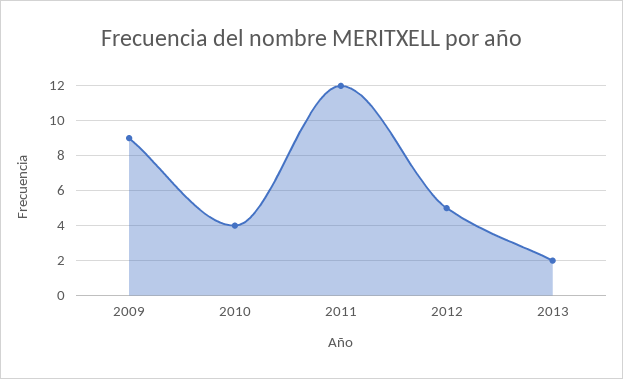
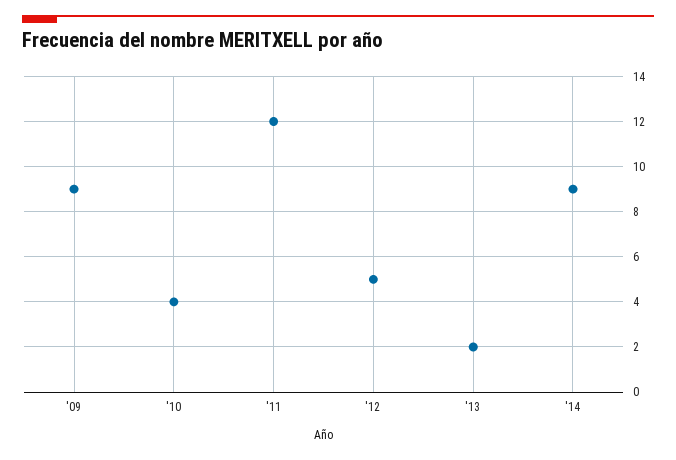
'14: none -> 9

